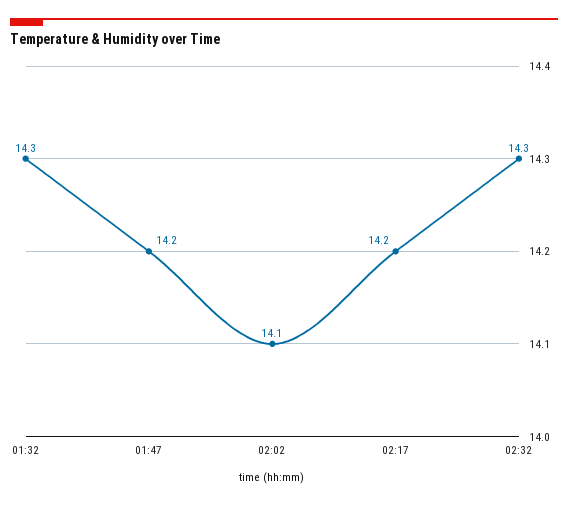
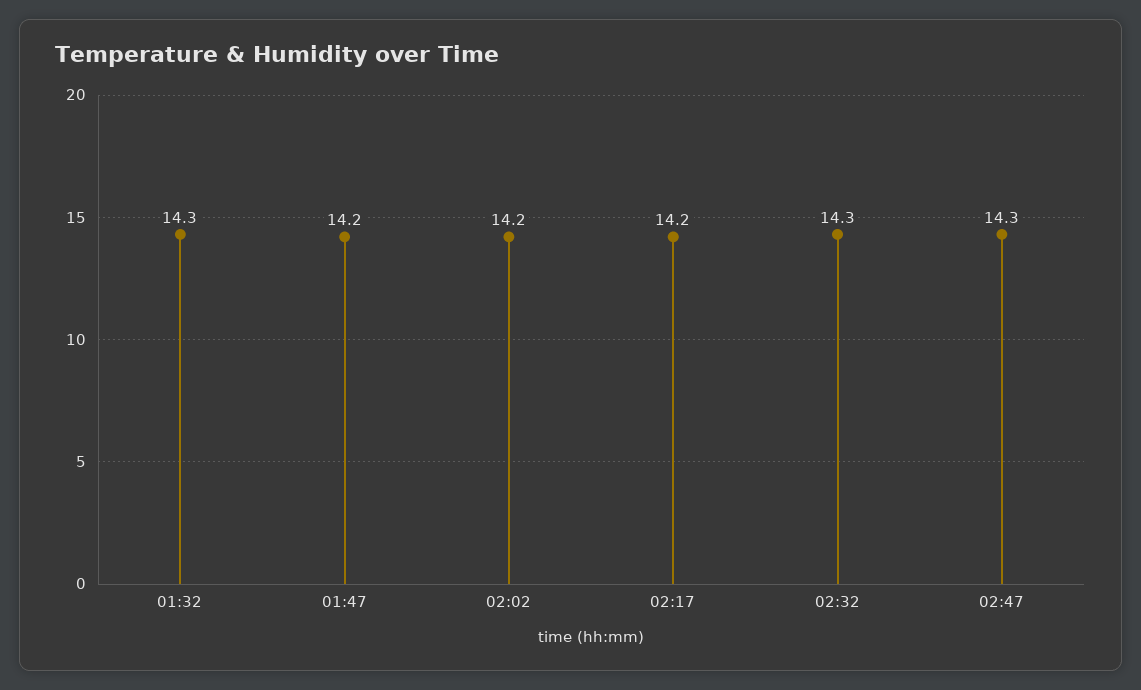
02:02: 14.1 -> 14.2
02:47: none -> 14.3

